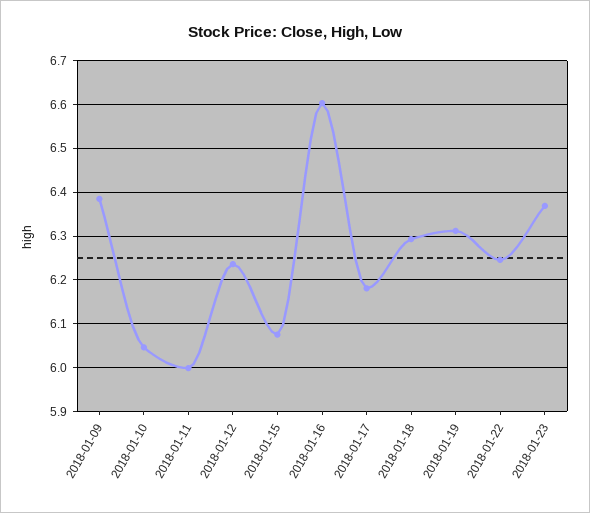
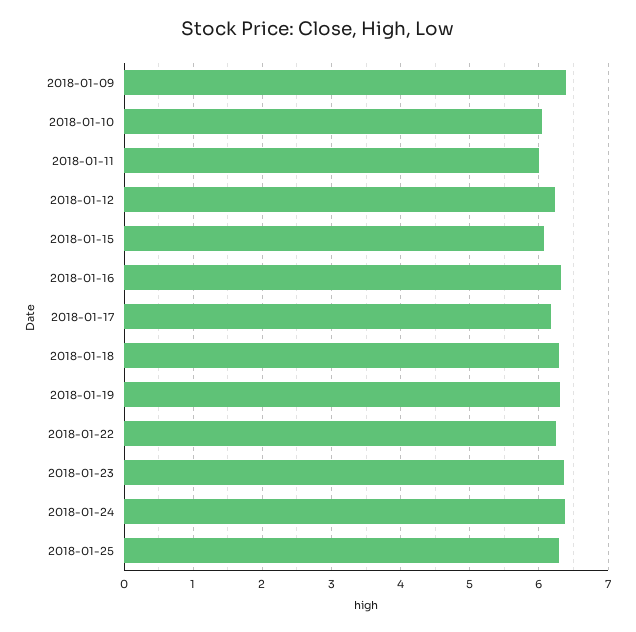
2018-01-16: 6.6 -> 6.3
2018-01-24: none -> 6.4
2018-01-25: none -> 6.3

